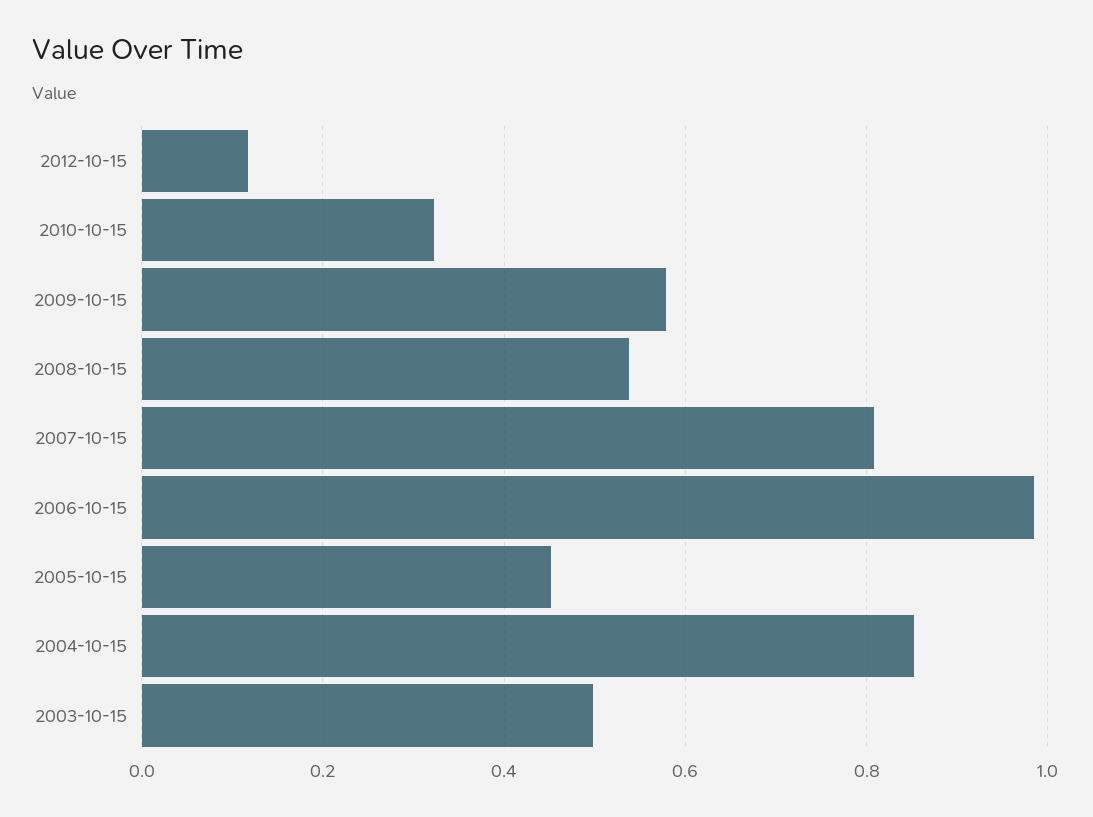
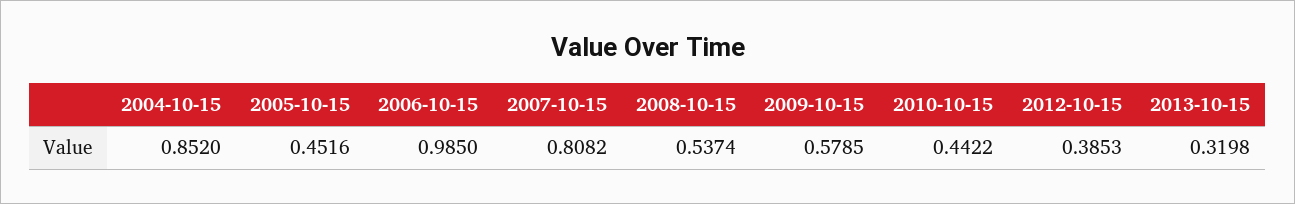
2012-10-15: 0.12 -> 0.3853
2010-10-15: 0.32 -> 0.4422
2003-10-15: 0.5 -> none
2013-10-15: none -> 0.3198

